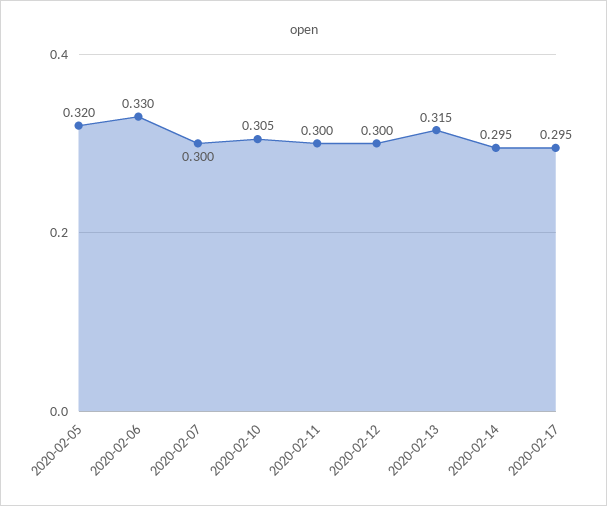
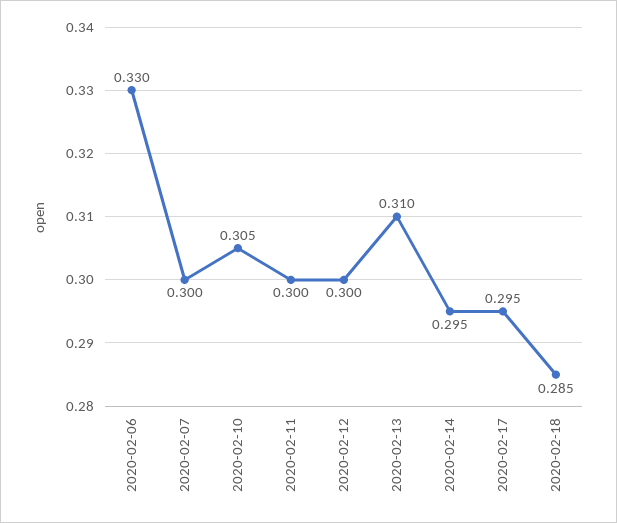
2020-02-05: 0.32 -> none
2020-02-13: 0.315 -> 0.31
2020-02-18: none -> 0.285

